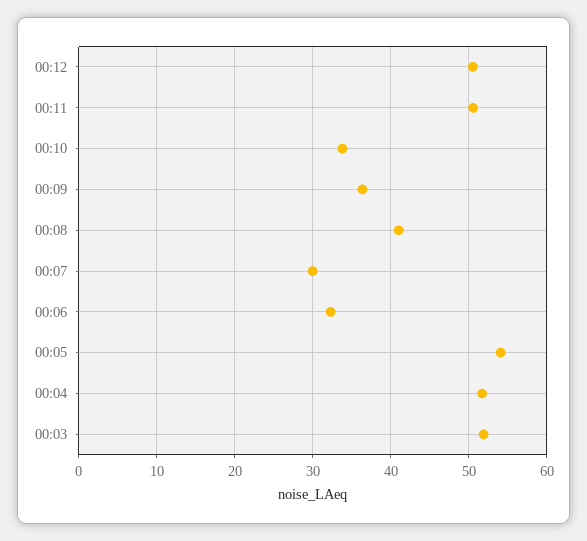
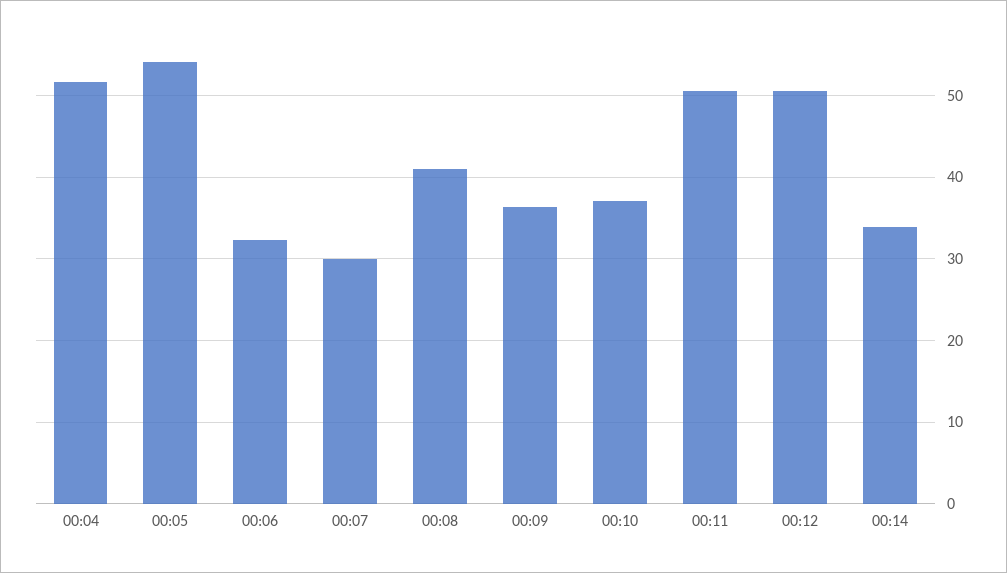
00:10: 34 -> 37
00:03: 52 -> none
00:14: none -> 34

